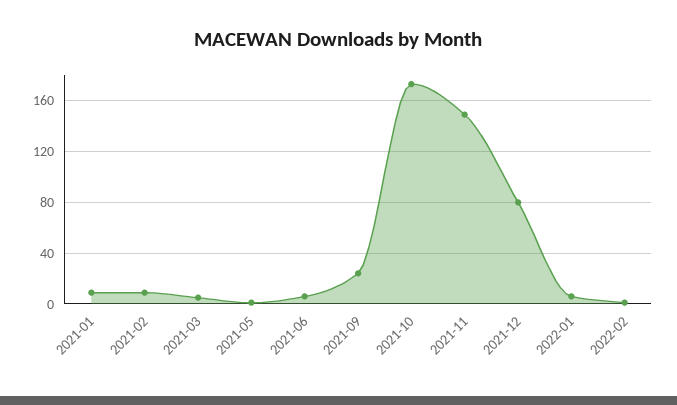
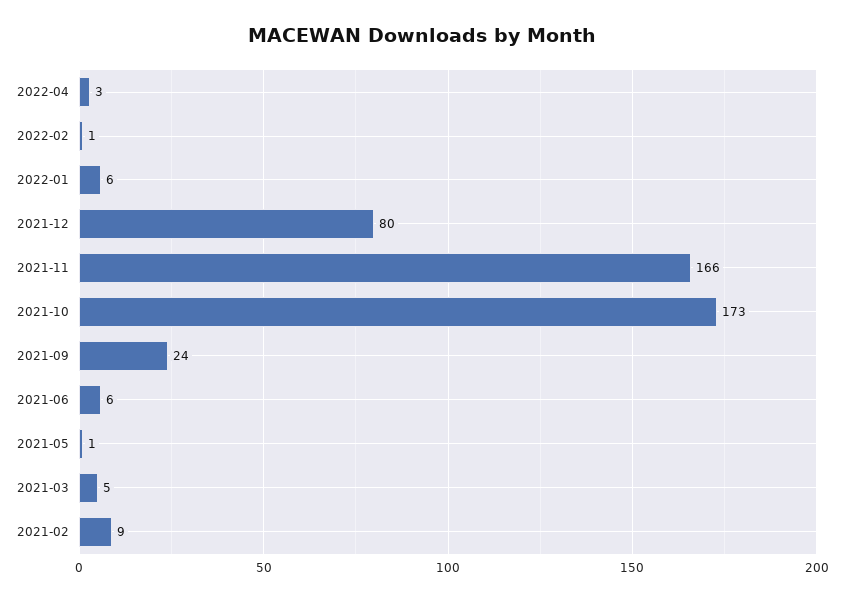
2021-01: 10 -> none
2021-11: 150 -> 166
2022-04: none -> 3

